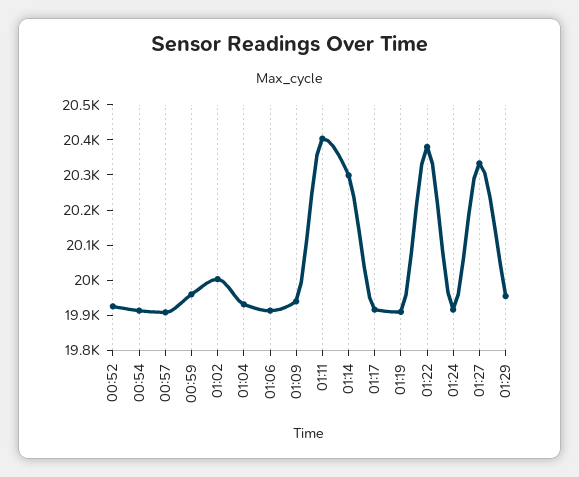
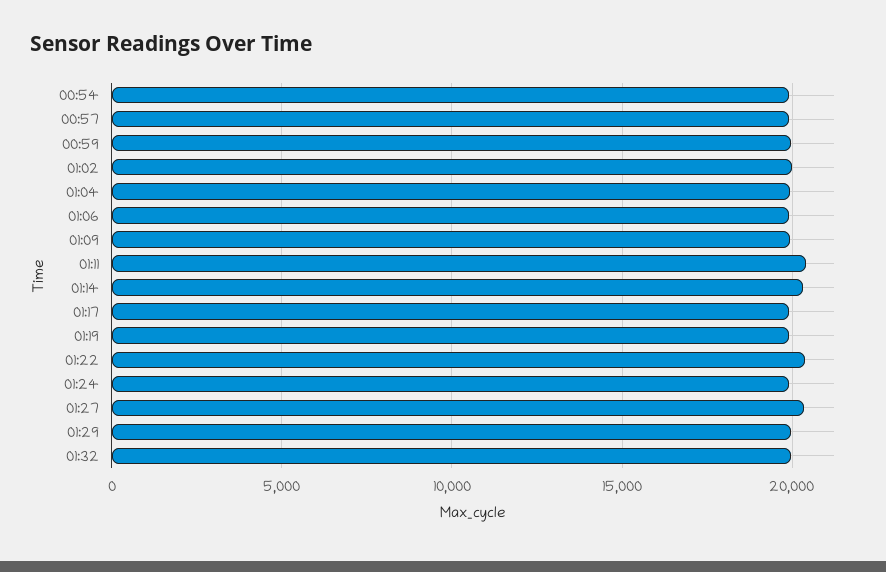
00:52: 19925 -> none
01:32: none -> 20000

